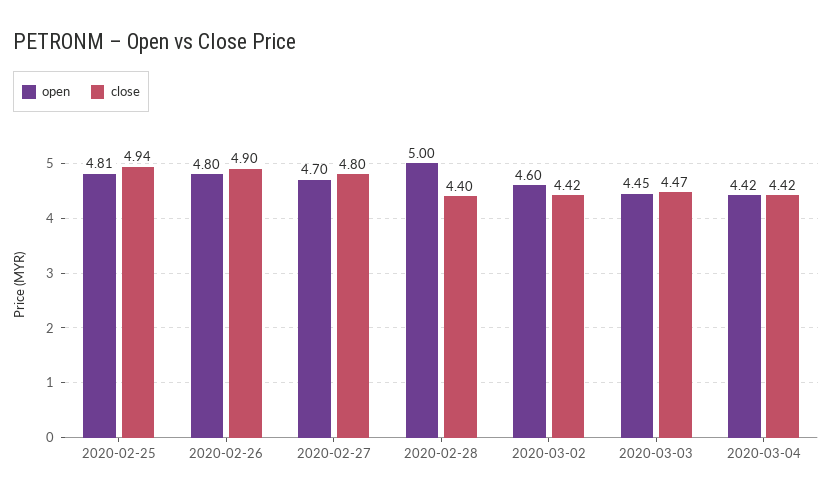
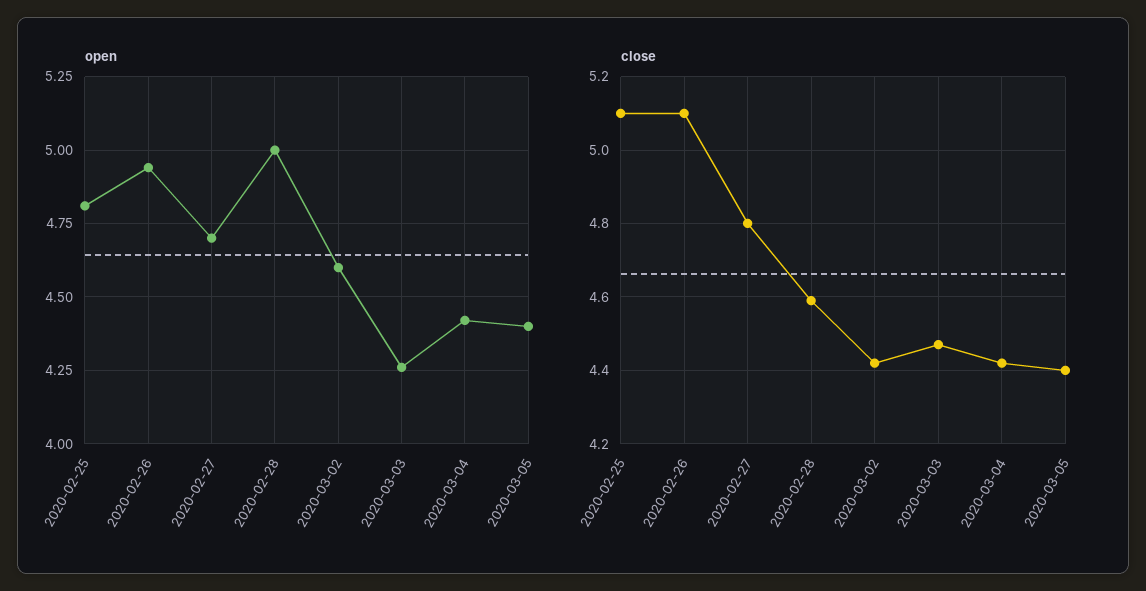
close, 2020-02-25: 4.94 -> 5.1
open, 2020-02-26: 4.8 -> 4.95
close, 2020-02-26: 4.9 -> 5.1
close, 2020-02-28: 4.4 -> 4.6
open, 2020-03-03: 4.45 -> 4.25
open, 2020-03-05: none -> 4.4
close, 2020-03-05: none -> 4.4

